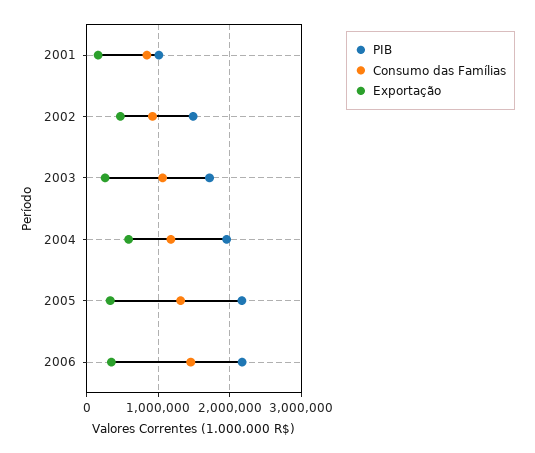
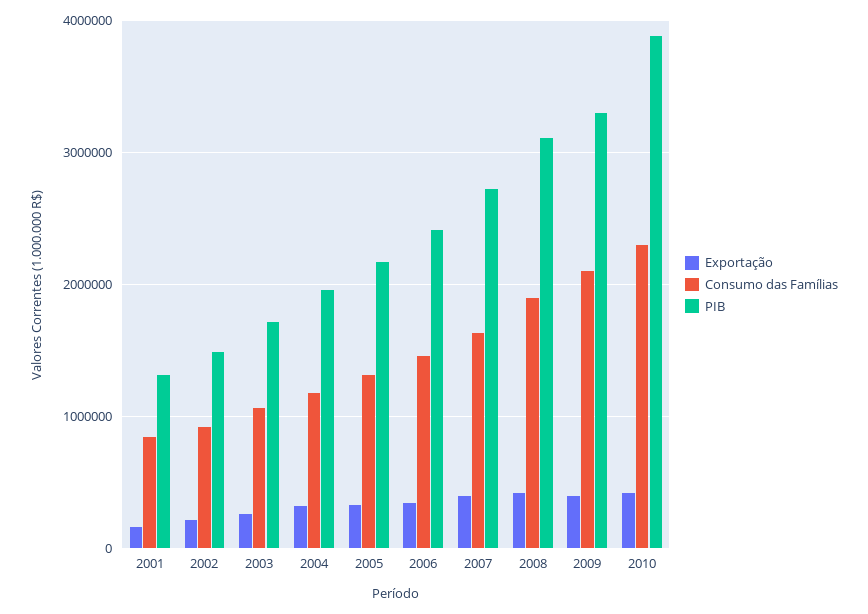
PIB, 2001: 1000000 -> 1300000
Exportação, 2002: 500000 -> 200000
Exportação, 2004: 600000 -> 300000
PIB, 2006: 2200000 -> 2400000
Exportação, 2007: none -> 400000
Consumo das Famílias, 2007: none -> 1600000
PIB, 2007: none -> 2700000
Exportação, 2008: none -> 400000
Consumo das Famílias, 2008: none -> 1900000
PIB, 2008: none -> 3100000
Exportação, 2009: none -> 400000
Consumo das Famílias, 2009: none -> 2100000
PIB, 2009: none -> 3300000
Exportação, 2010: none -> 400000
Consumo das Famílias, 2010: none -> 2300000
PIB, 2010: none -> 3900000

